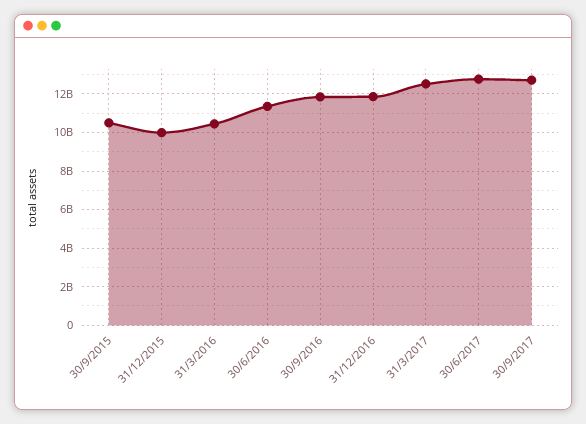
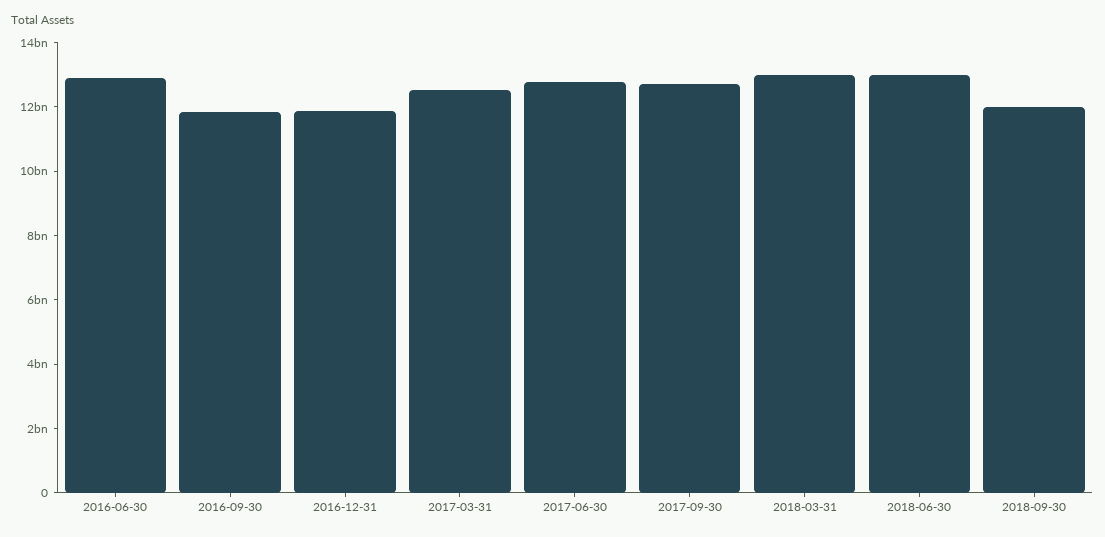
30/9/2015: 10500000000 -> none
31/12/2015: 10000000000 -> none
31/3/2016: 10500000000 -> none
30/6/2016: 11500000000 -> 13000000000
2018-03-31: none -> 13000000000
2018-06-30: none -> 13000000000
2018-09-30: none -> 12000000000

